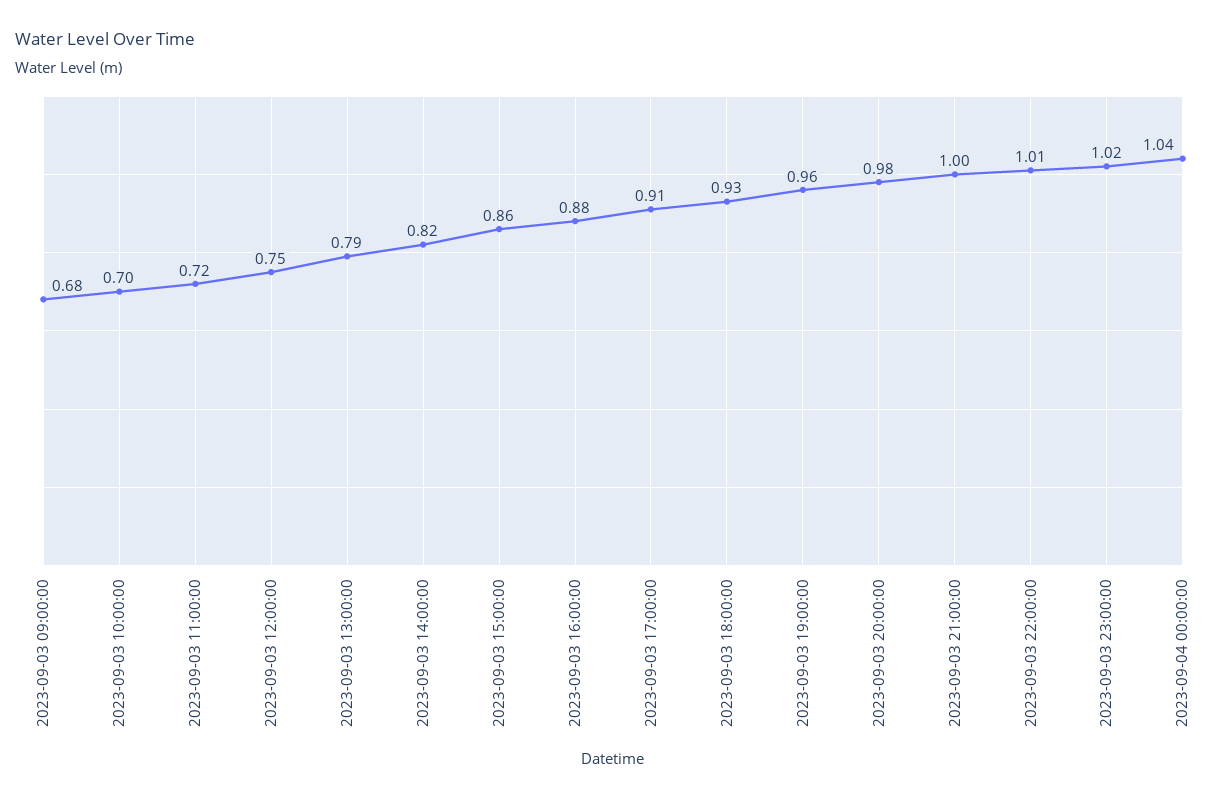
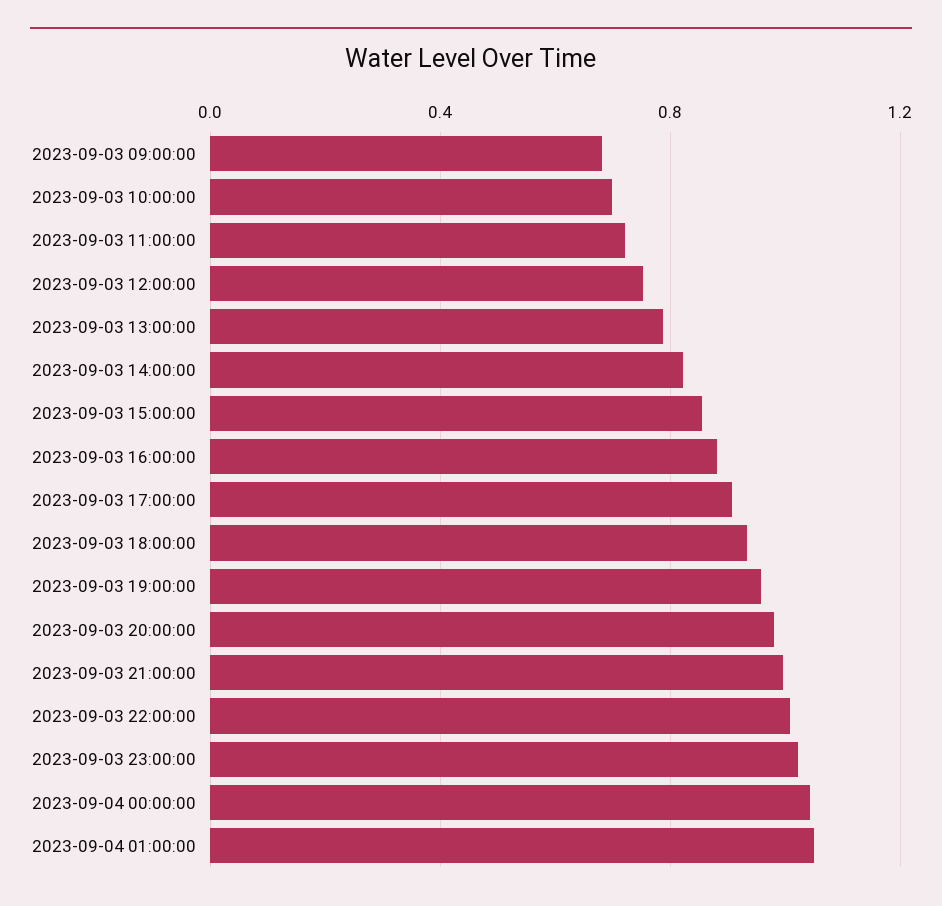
2023-09-04 01:00:00: none -> 1.05

